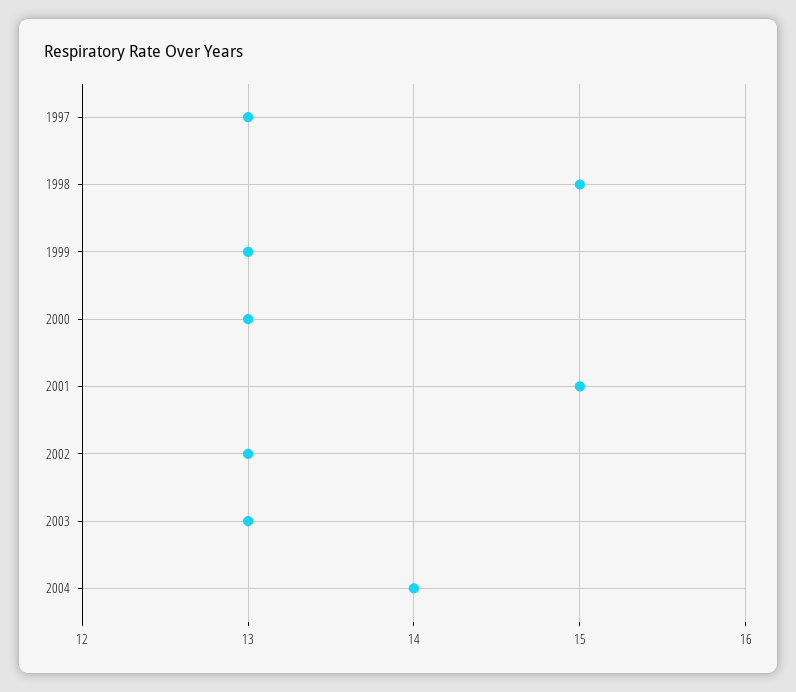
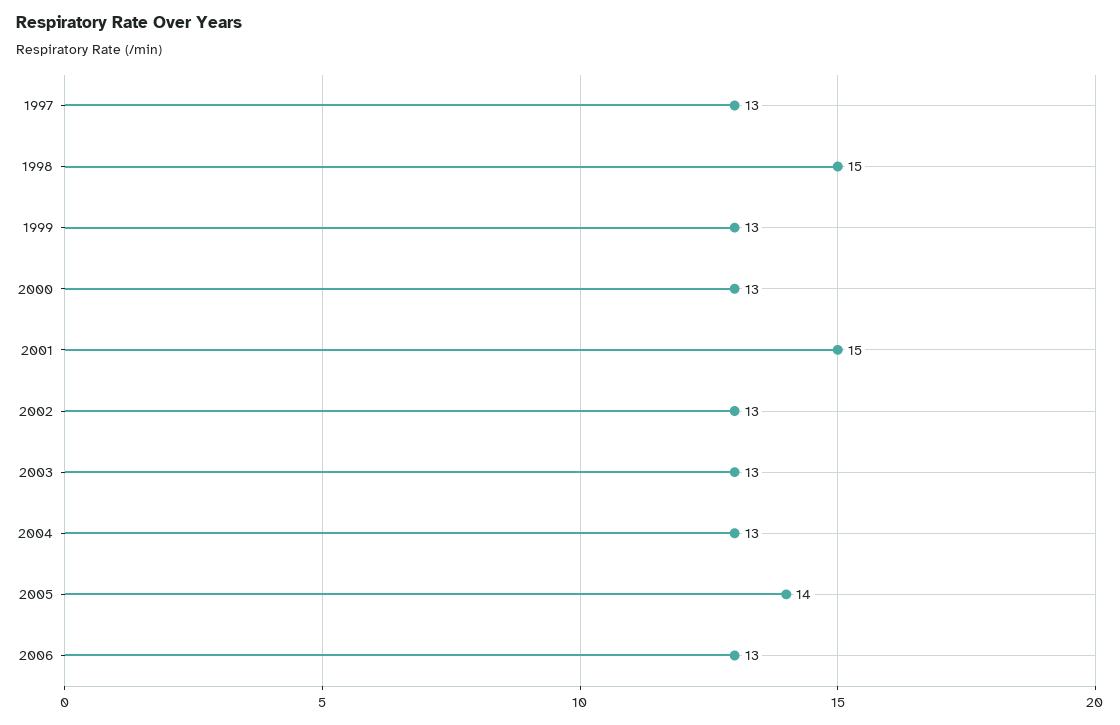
2004: 14 -> 13
2005: none -> 14
2006: none -> 13

